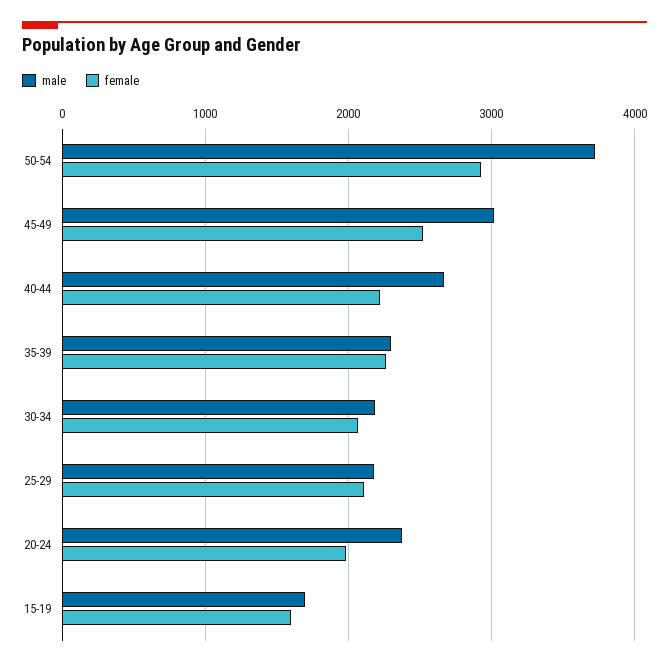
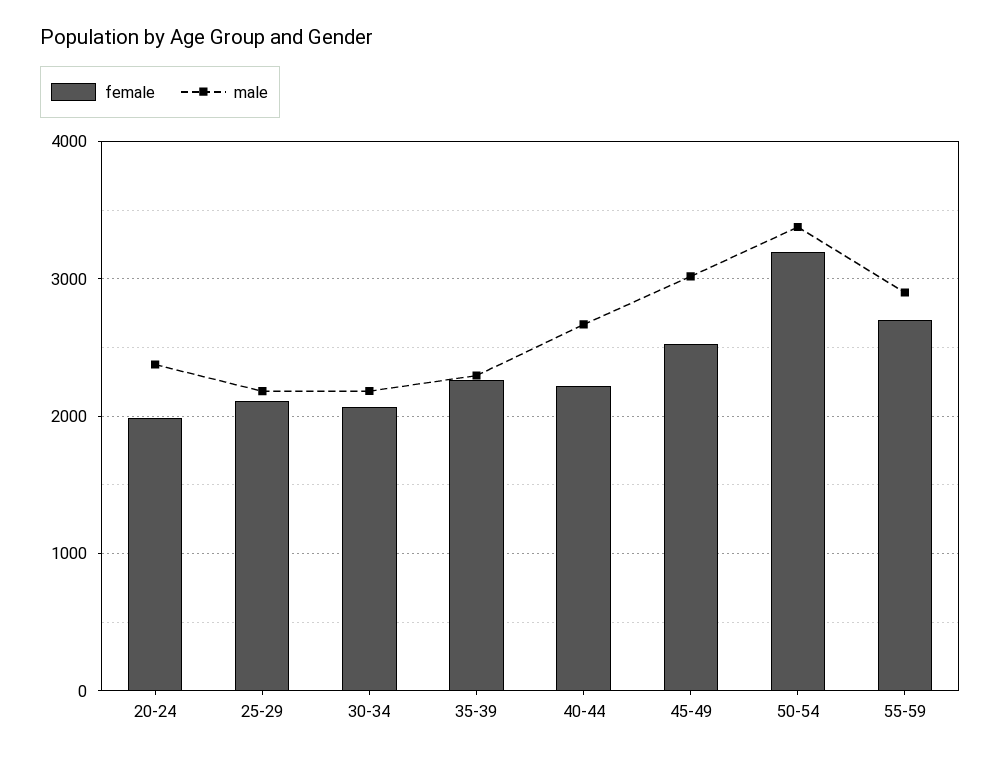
male, 50-54: 3700 -> 3400
female, 50-54: 2900 -> 3200
male, 15-19: 1700 -> none
female, 15-19: 1600 -> none
female, 55-59: none -> 2700
male, 55-59: none -> 2900

